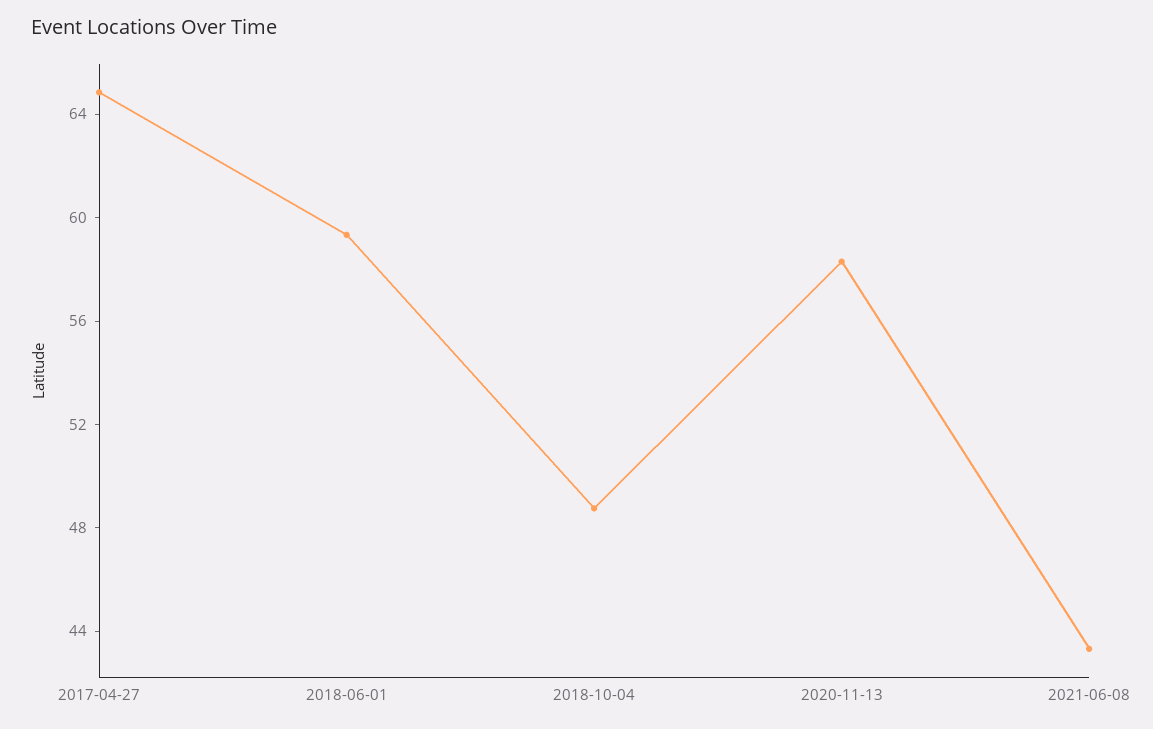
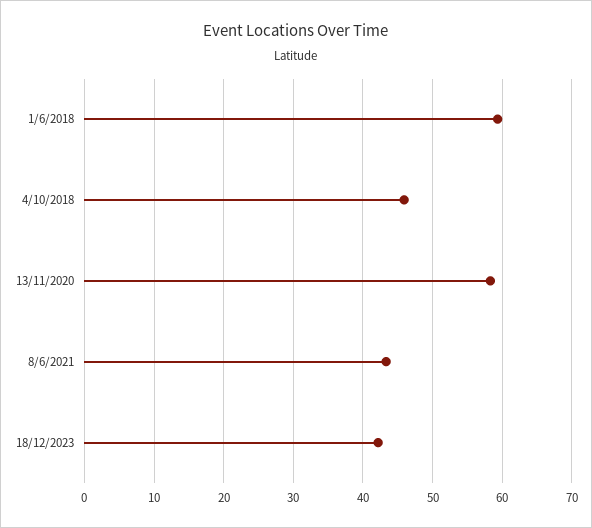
2017-04-27: 65 -> none
2018-10-04: 49 -> 46
18/12/2023: none -> 42

